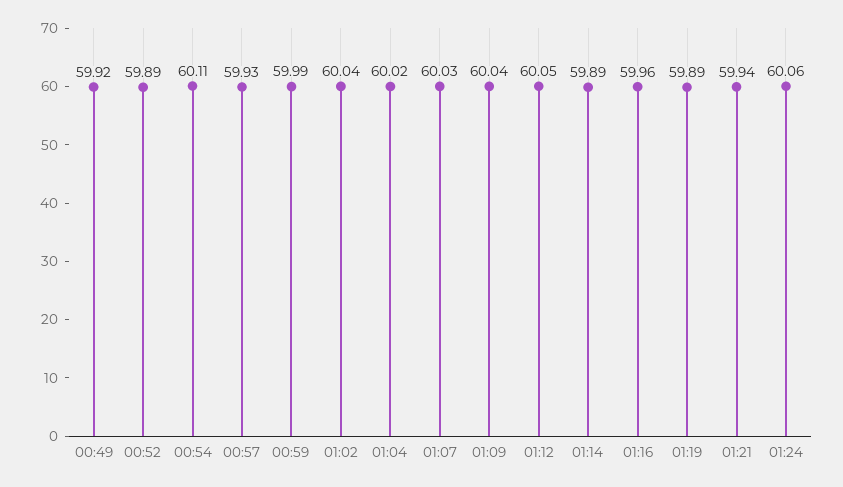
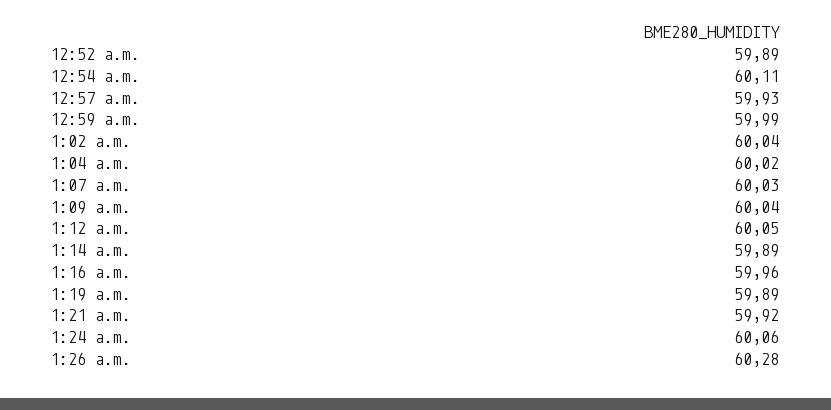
00:49: 59.92 -> none
01:21: 59.94 -> 59.92
1:26 a.m.: none -> 60.28

